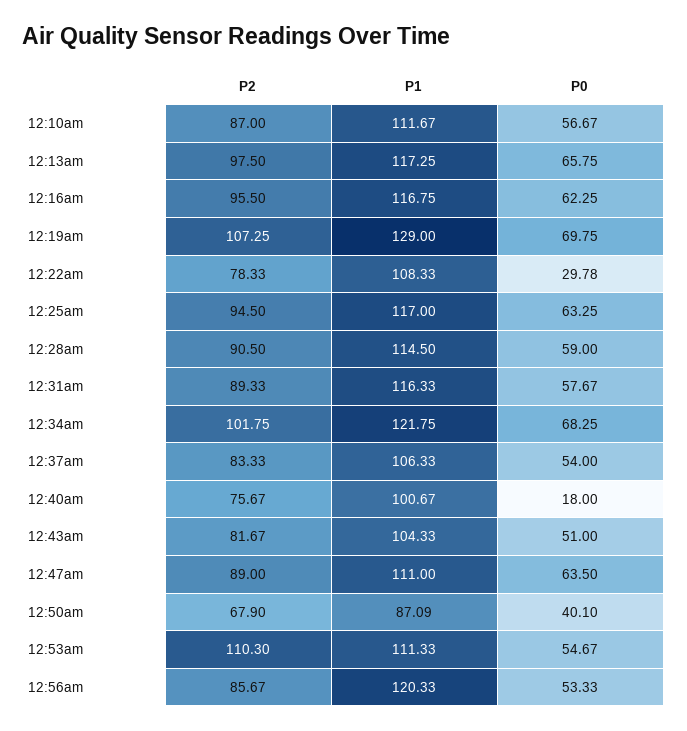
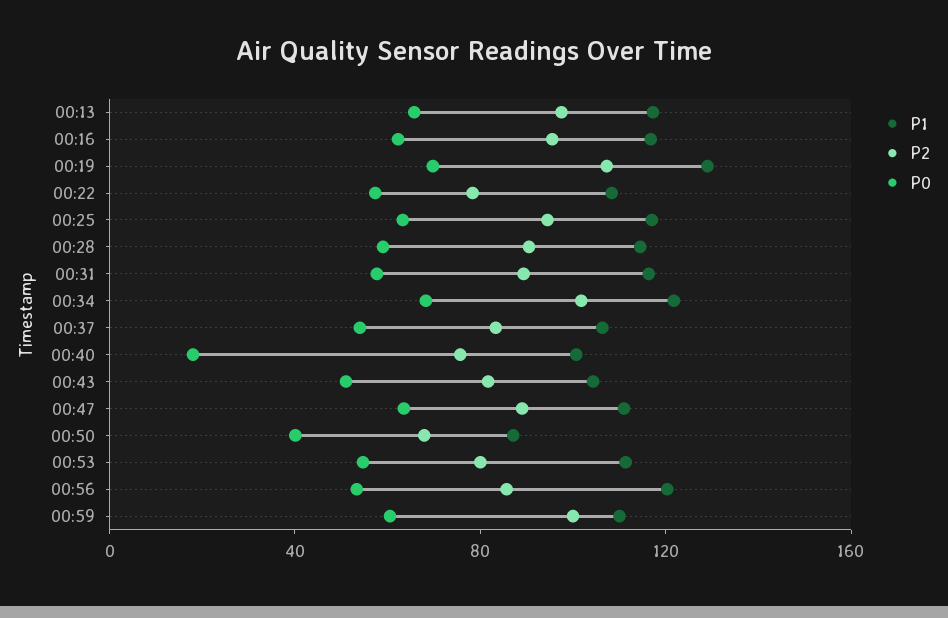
P2, 12:10am: 87 -> none
P1, 12:10am: 111.67 -> none
P0, 12:10am: 56.67 -> none
P0, 12:22am: 29.78 -> 60
P2, 12:53am: 110.3 -> 80
P1, 00:59: none -> 110
P2, 00:59: none -> 100
P0, 00:59: none -> 60

